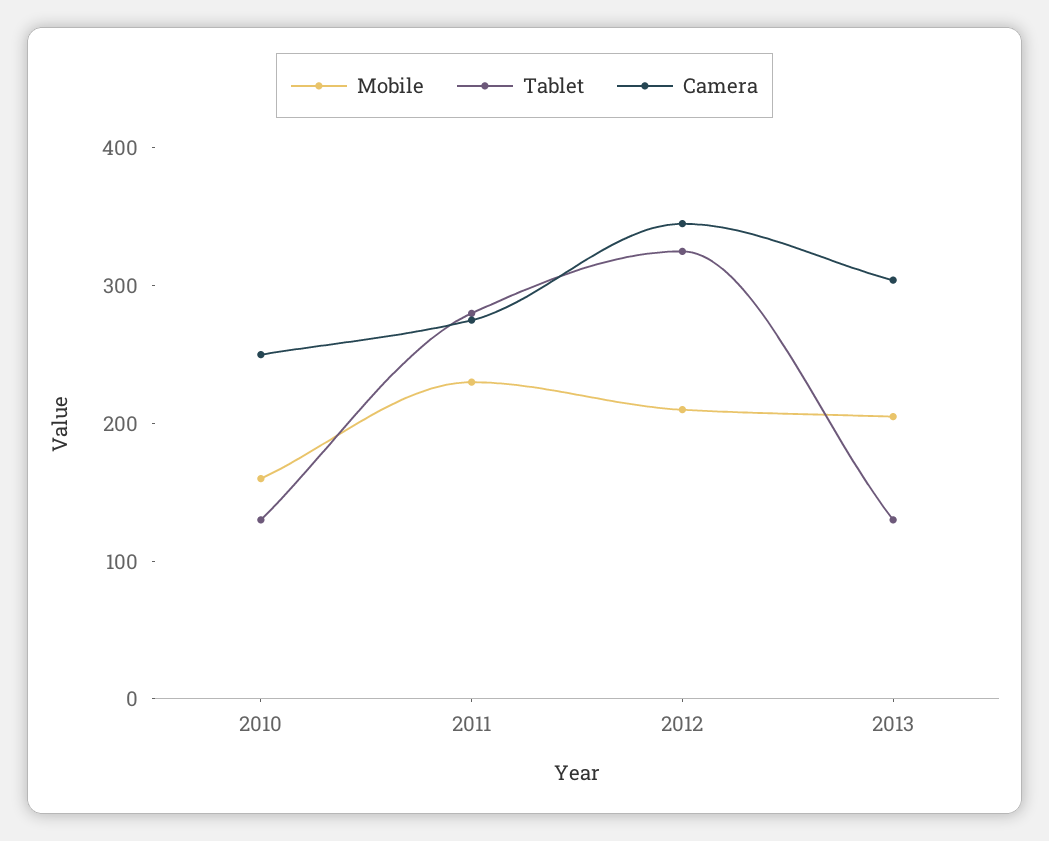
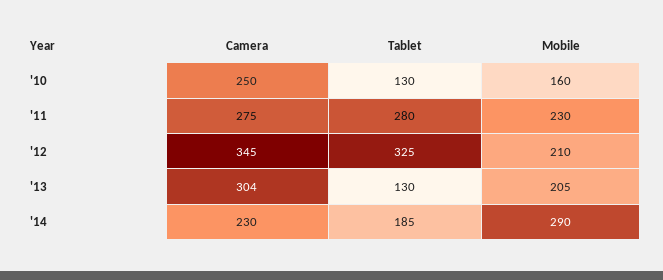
Camera, '14: none -> 230
Tablet, '14: none -> 185
Mobile, '14: none -> 290

